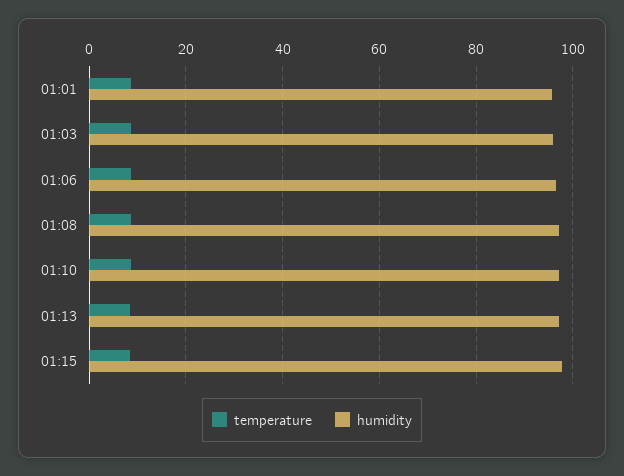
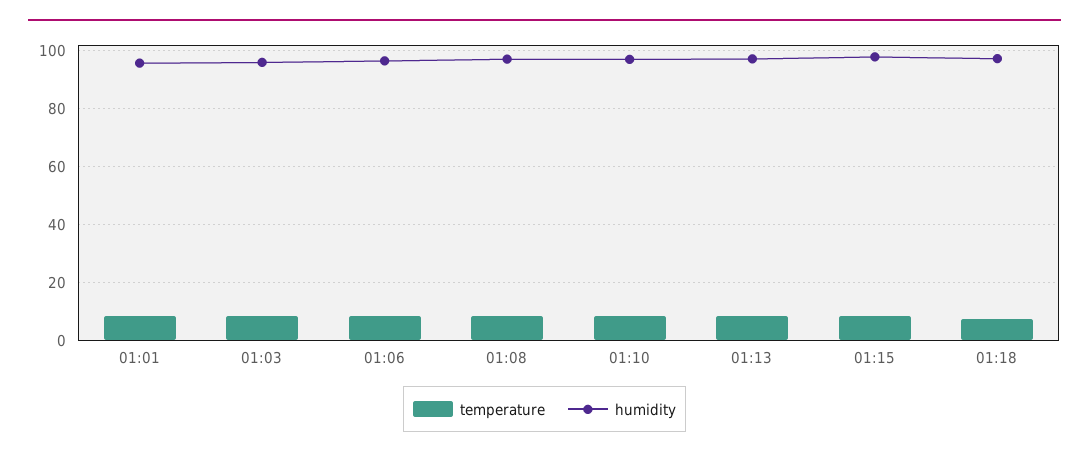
temperature, 01:18: none -> 7.5
humidity, 01:18: none -> 97.5

